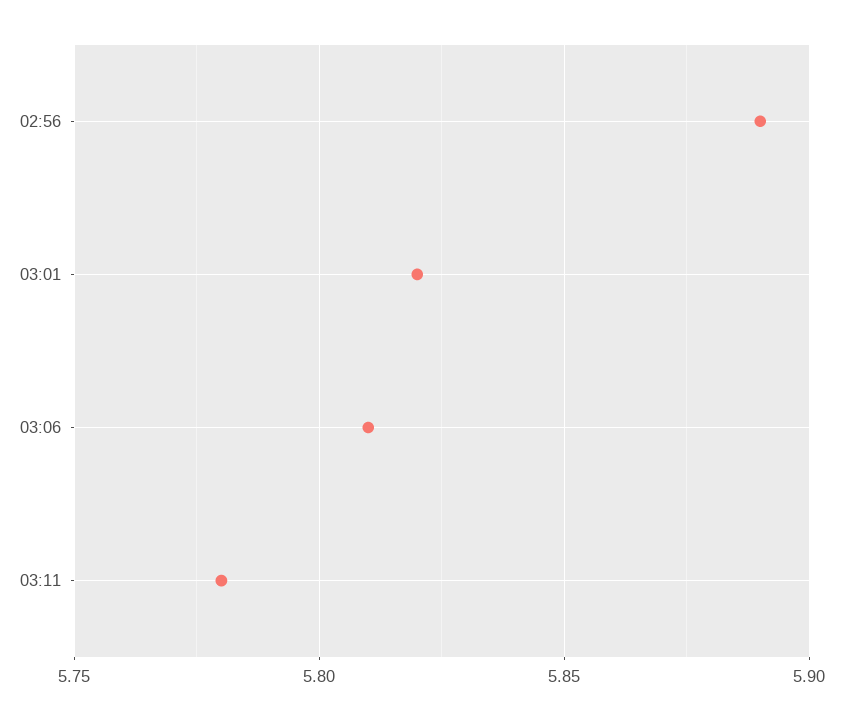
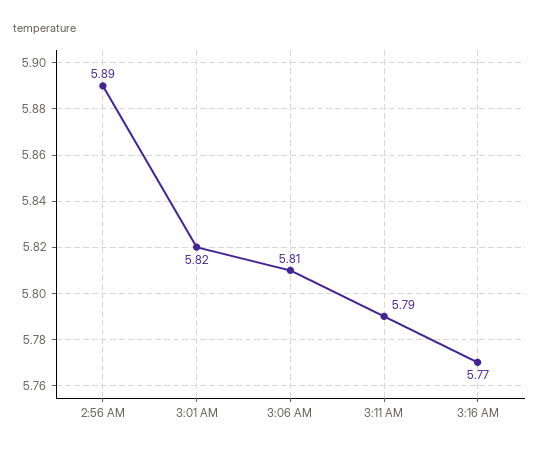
03:11: 5.78 -> 5.79
3:16 AM: none -> 5.77

